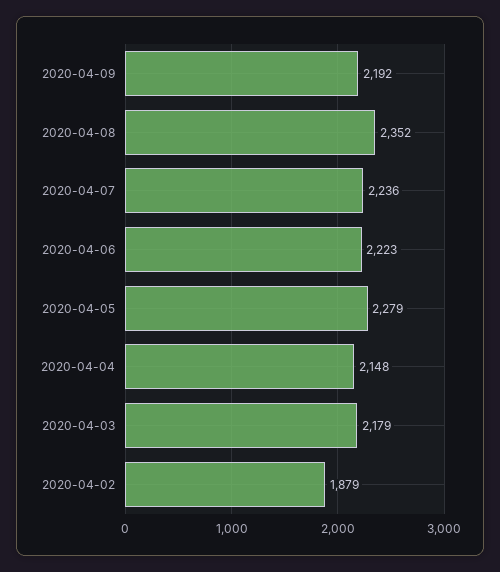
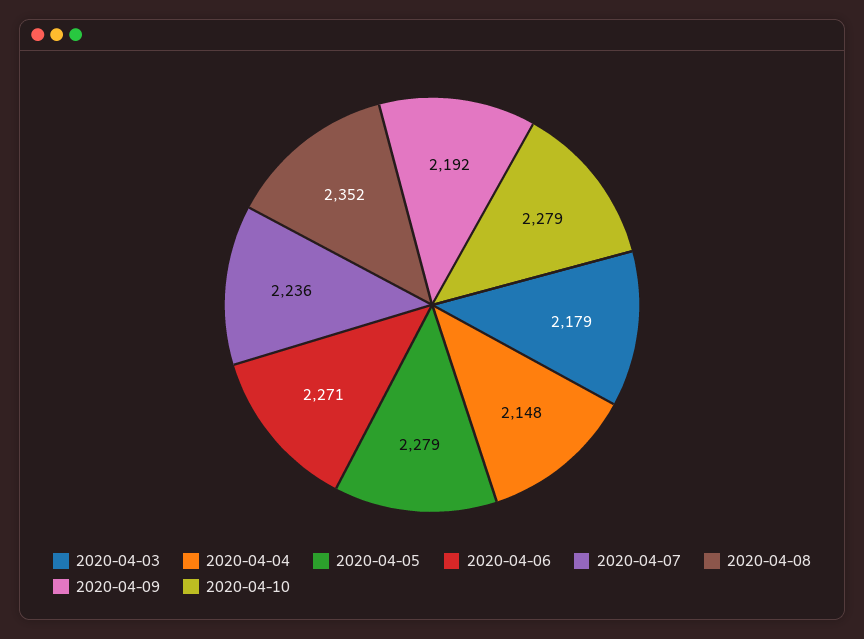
2020-04-06: 2223 -> 2271
2020-04-02: 1879 -> none
2020-04-10: none -> 2279

